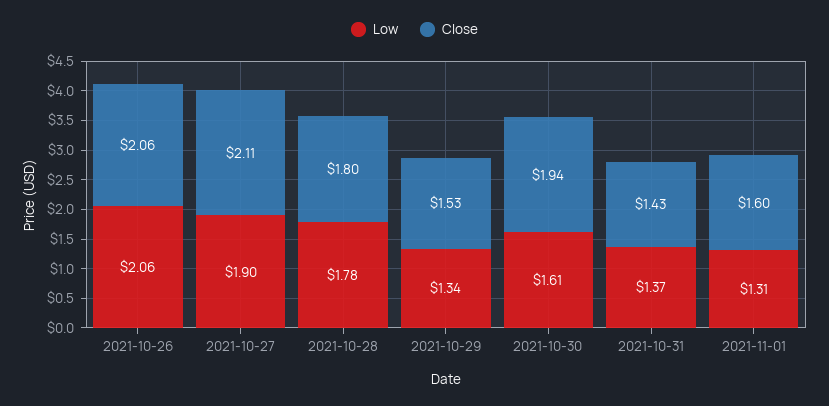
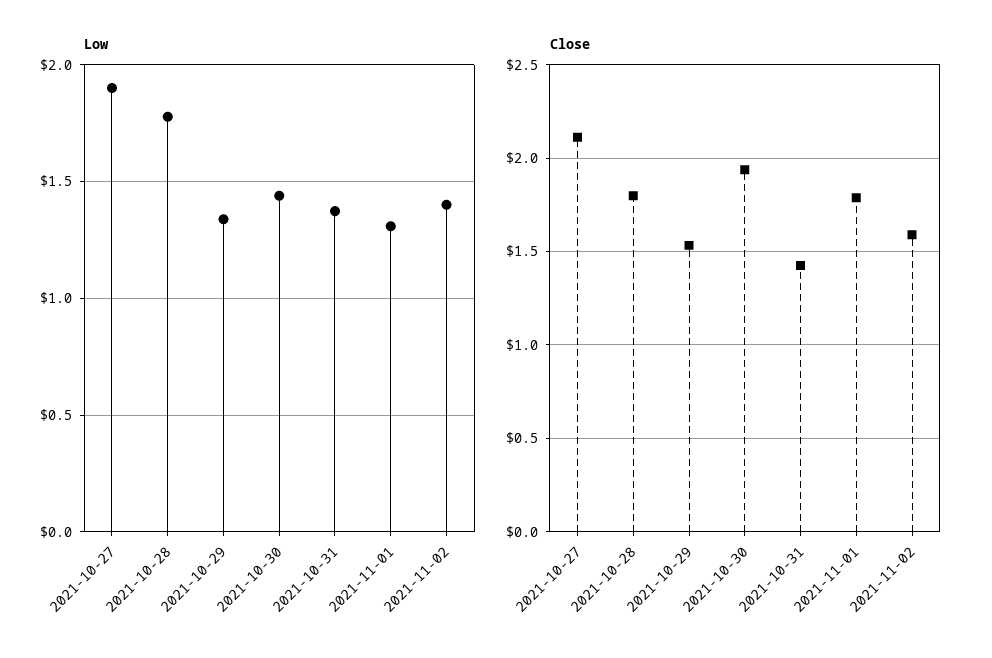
Low, 2021-10-26: 2.06 -> none
Close, 2021-10-26: 2.06 -> none
Low, 2021-10-30: 1.61 -> 1.45
Close, 2021-11-01: 1.6 -> 1.8
Low, 2021-11-02: none -> 1.4
Close, 2021-11-02: none -> 1.6

